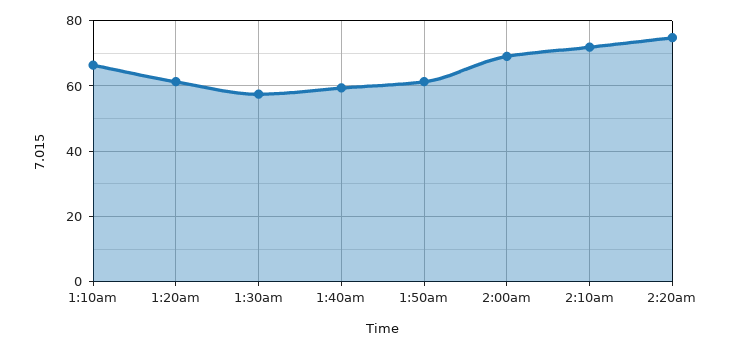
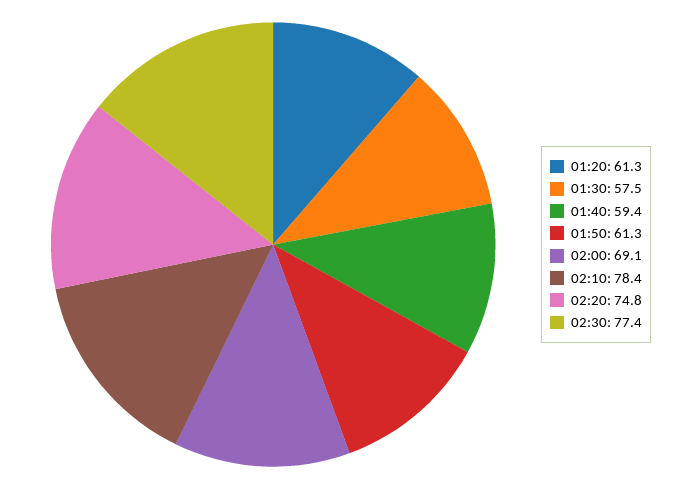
1:10am: 66 -> none
2:10am: 72 -> 78.4
02:30: none -> 77.4

